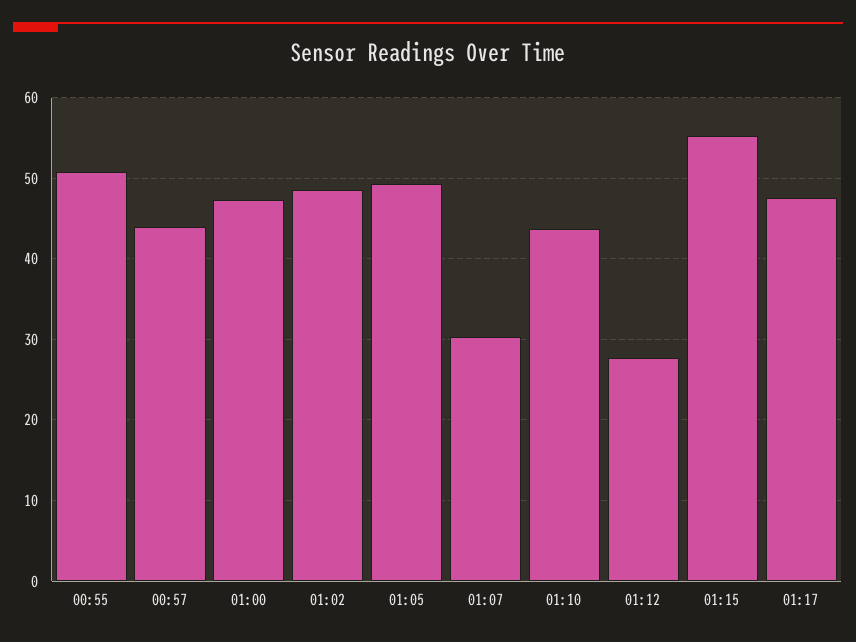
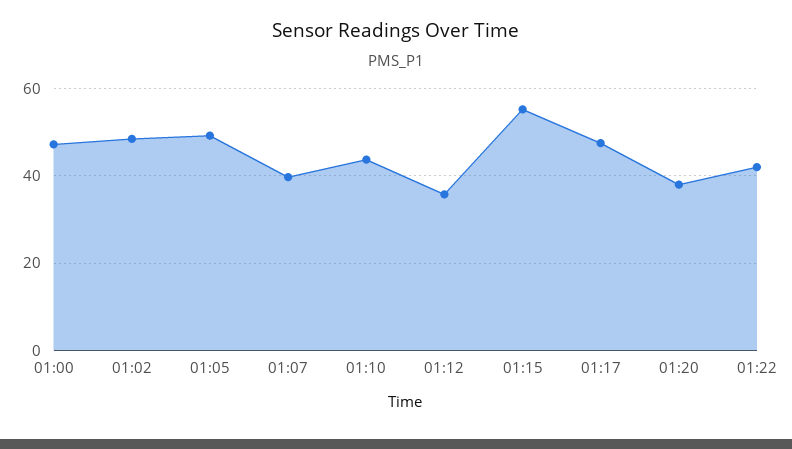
00:55: 51 -> none
00:57: 44 -> none
01:07: 30 -> 40
01:12: 28 -> 36
01:20: none -> 38
01:22: none -> 42

